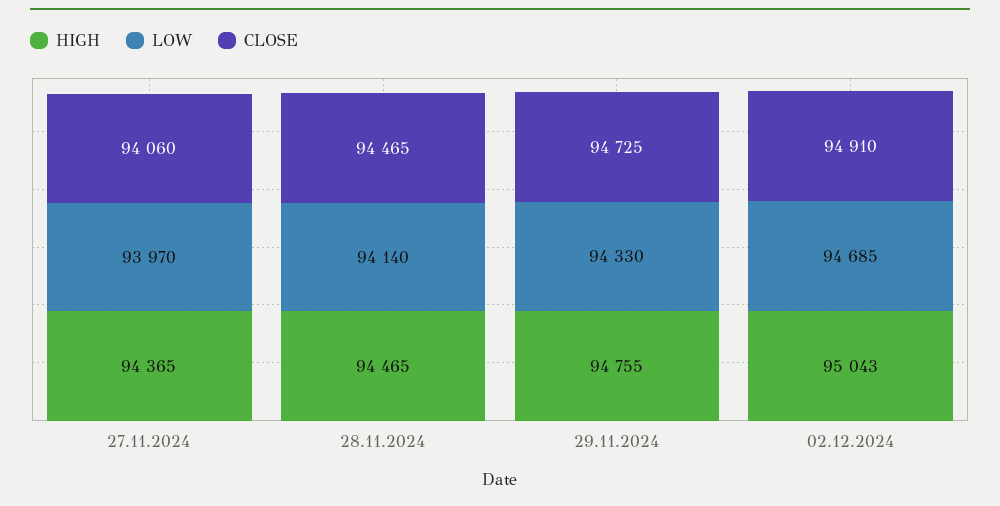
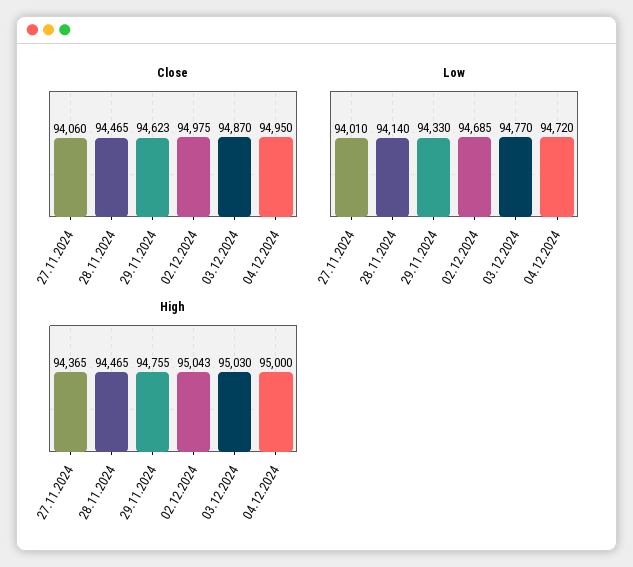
LOW, 27.11.2024: 93970 -> 94010
CLOSE, 29.11.2024: 94725 -> 94623
CLOSE, 02.12.2024: 94910 -> 94975
CLOSE, 03.12.2024: none -> 94870
CLOSE, 04.12.2024: none -> 94950
LOW, 03.12.2024: none -> 94770
LOW, 04.12.2024: none -> 94720
HIGH, 03.12.2024: none -> 95030
HIGH, 04.12.2024: none -> 95000

